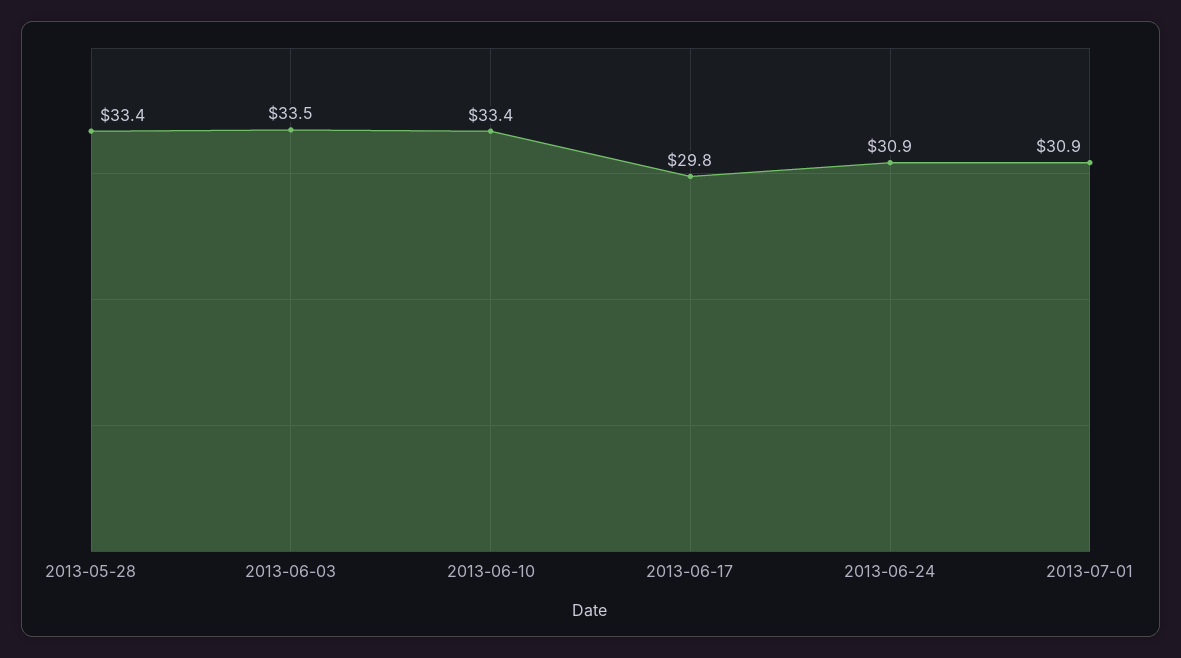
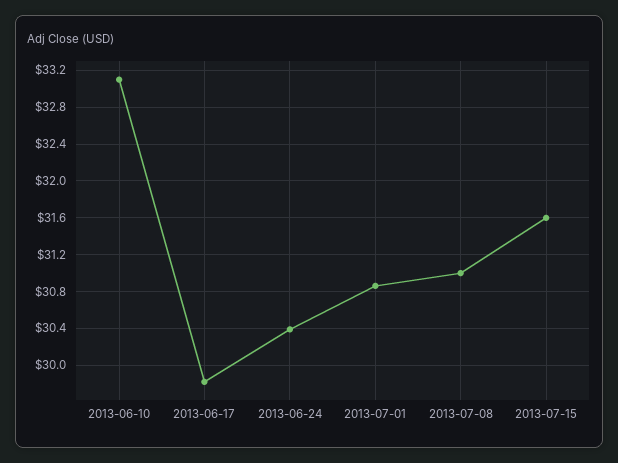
2013-05-28: 33.4 -> none
2013-06-03: 33.5 -> none
2013-06-10: 33.4 -> 33.1
2013-06-24: 30.9 -> 30.4
2013-07-08: none -> 31
2013-07-15: none -> 31.6

